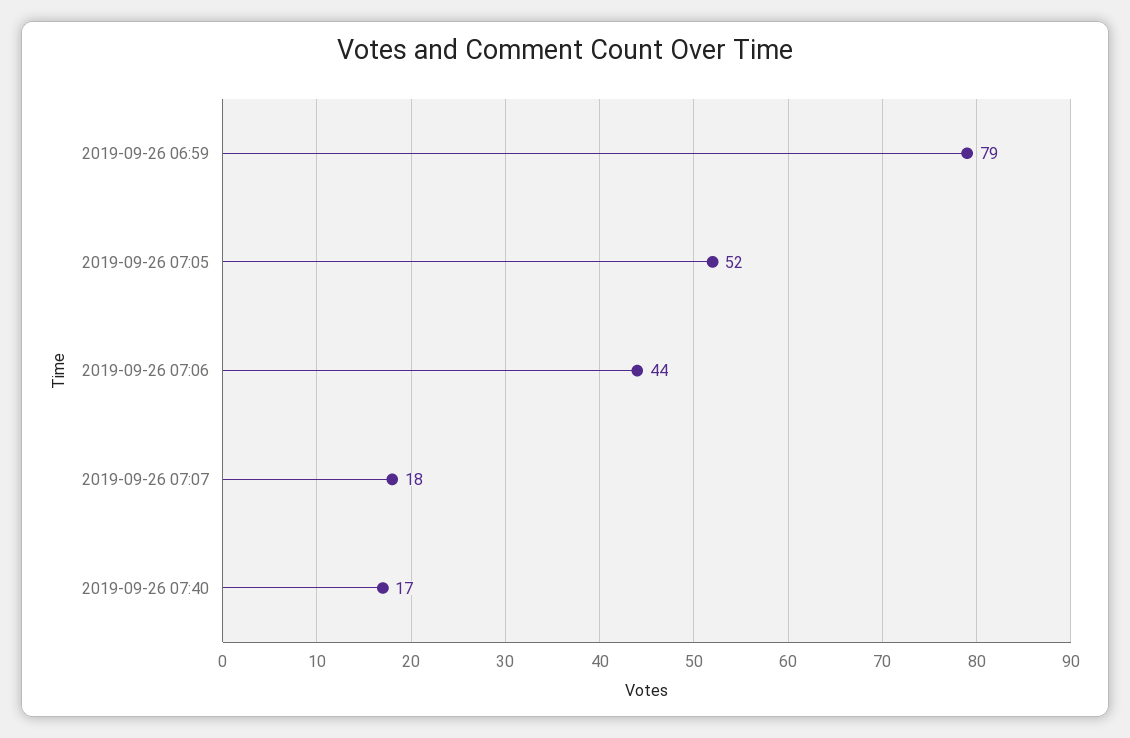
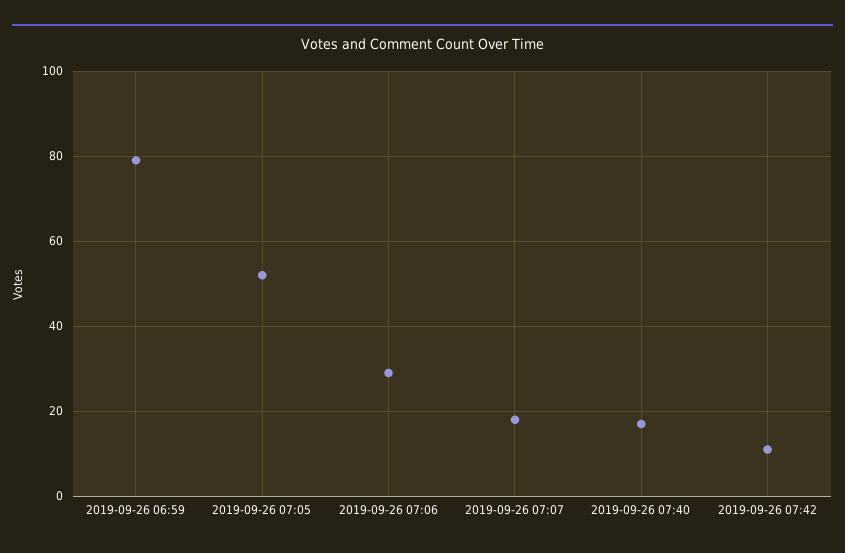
2019-09-26 07:06: 44 -> 30
2019-09-26 07:42: none -> 10

